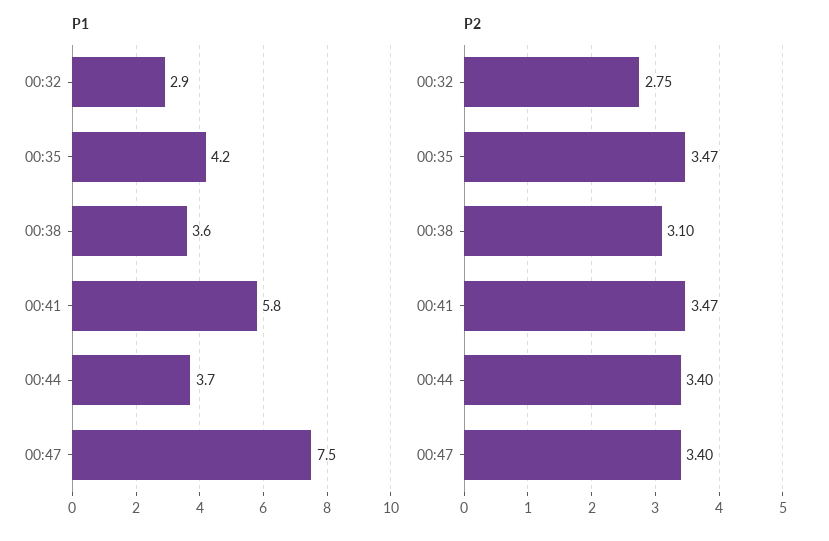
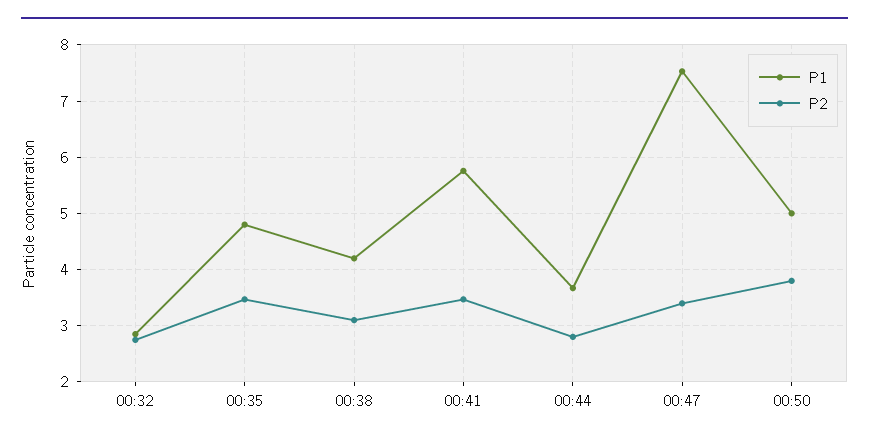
P1, 00:35: 4.2 -> 4.8
P1, 00:38: 3.6 -> 4.2
P2, 00:44: 3.4 -> 2.8
P1, 00:50: none -> 5
P2, 00:50: none -> 3.8

